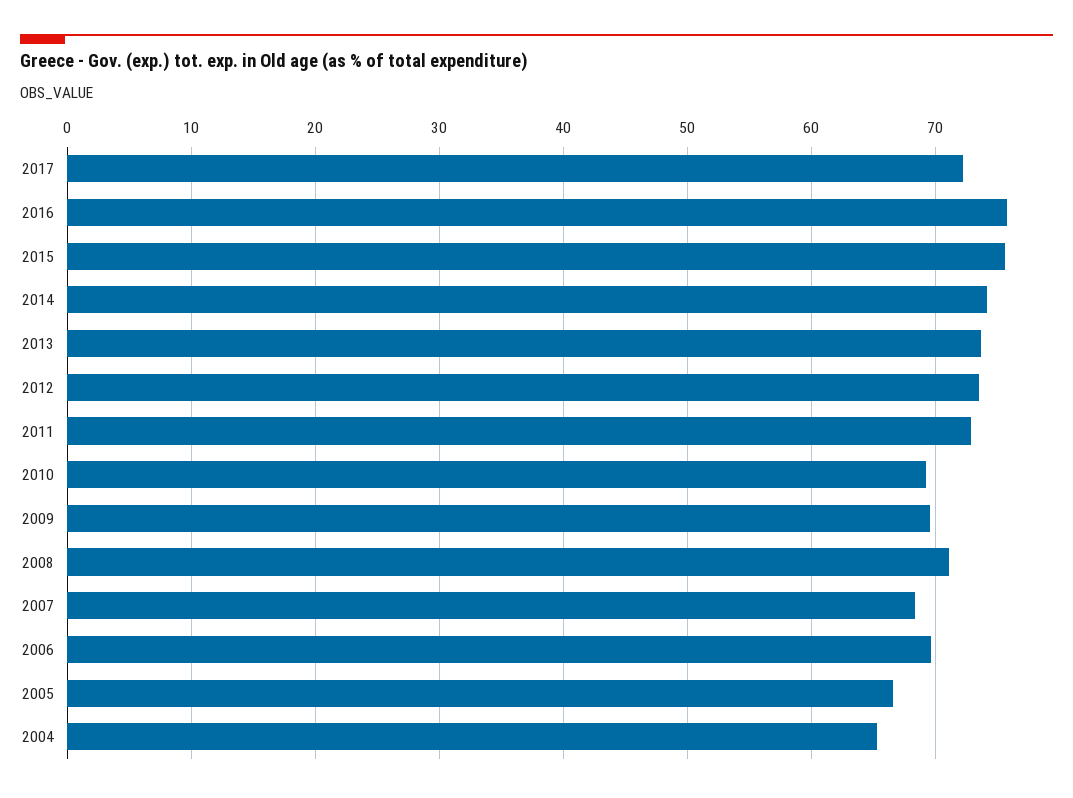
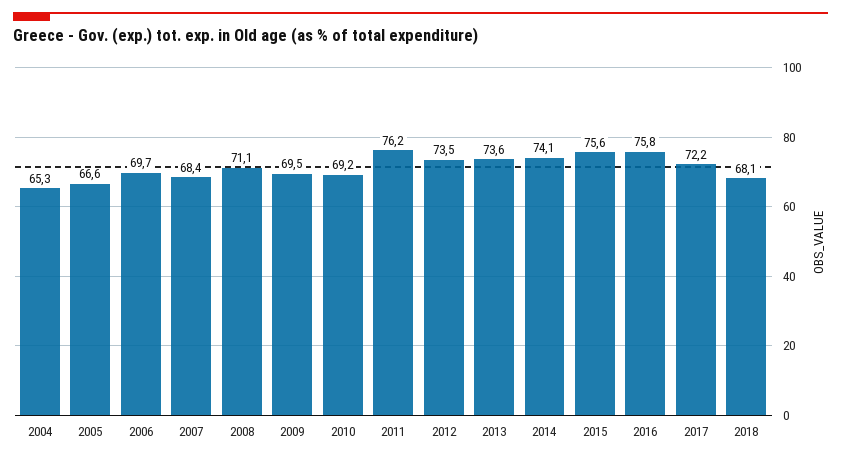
2011: 73 -> 76.2
2018: none -> 68.1

